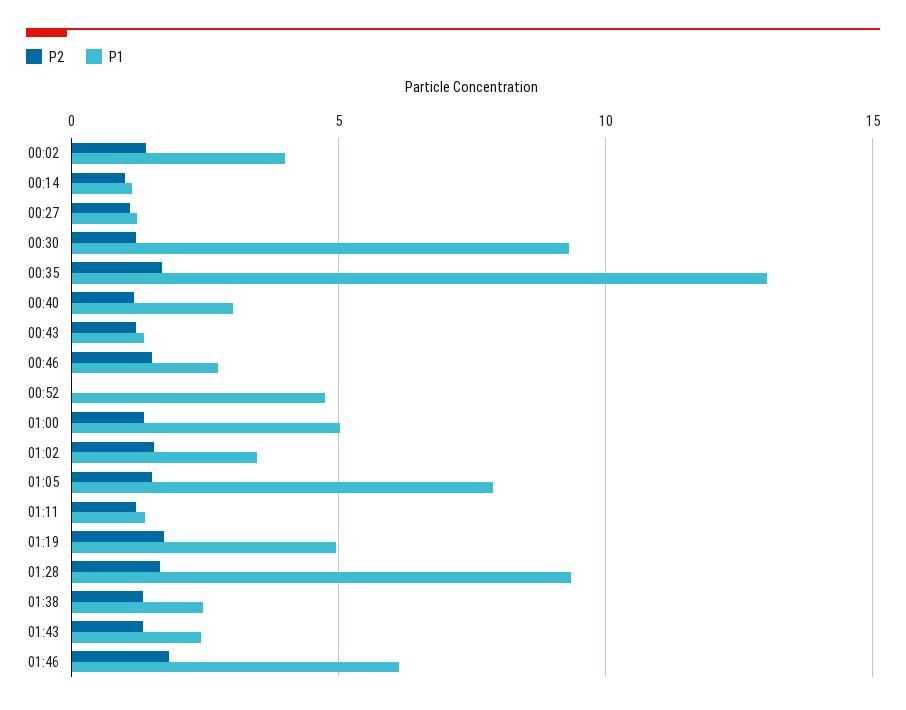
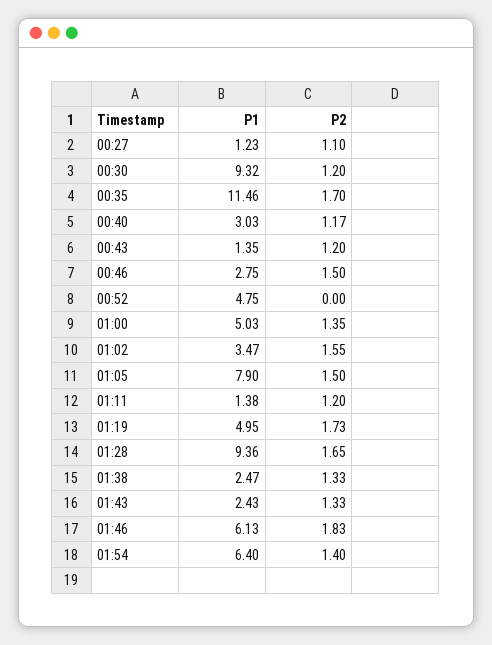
P2, 00:02: 1.5 -> none
P1, 00:02: 4 -> none
P2, 00:14: 1 -> none
P1, 00:14: 1 -> none
P1, 00:35: 13 -> 11.46
P1, 01:54: none -> 6.4
P2, 01:54: none -> 1.4

